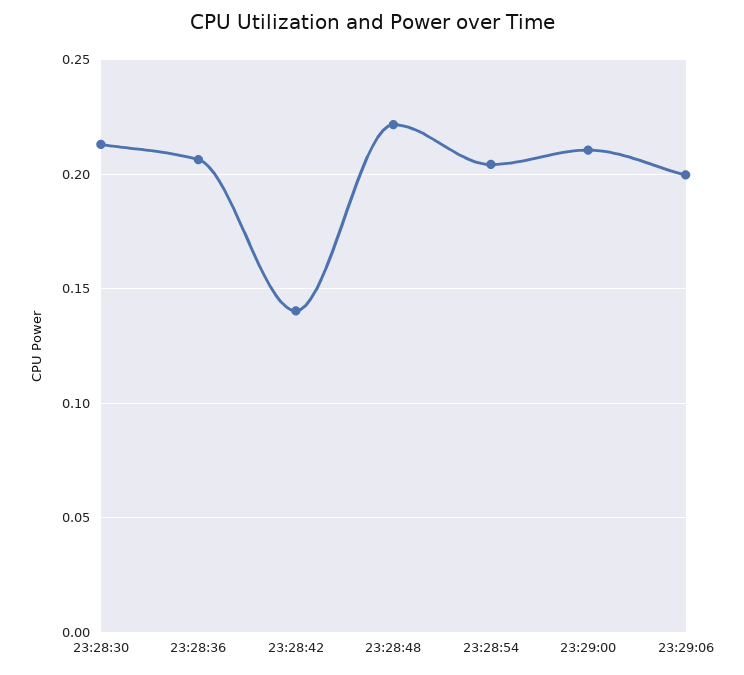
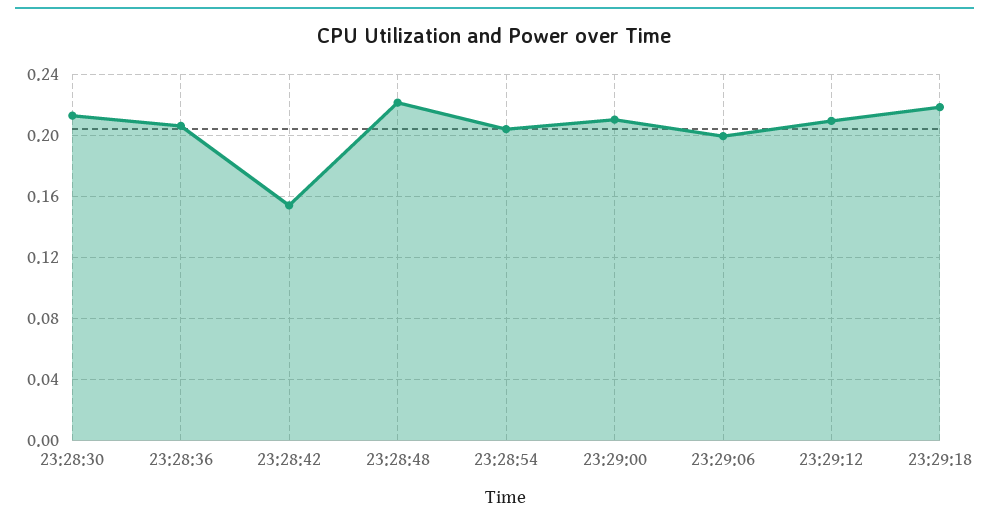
23:28:42: 0.14 -> 0.155
23:29:12: none -> 0.21
23:29:18: none -> 0.22

